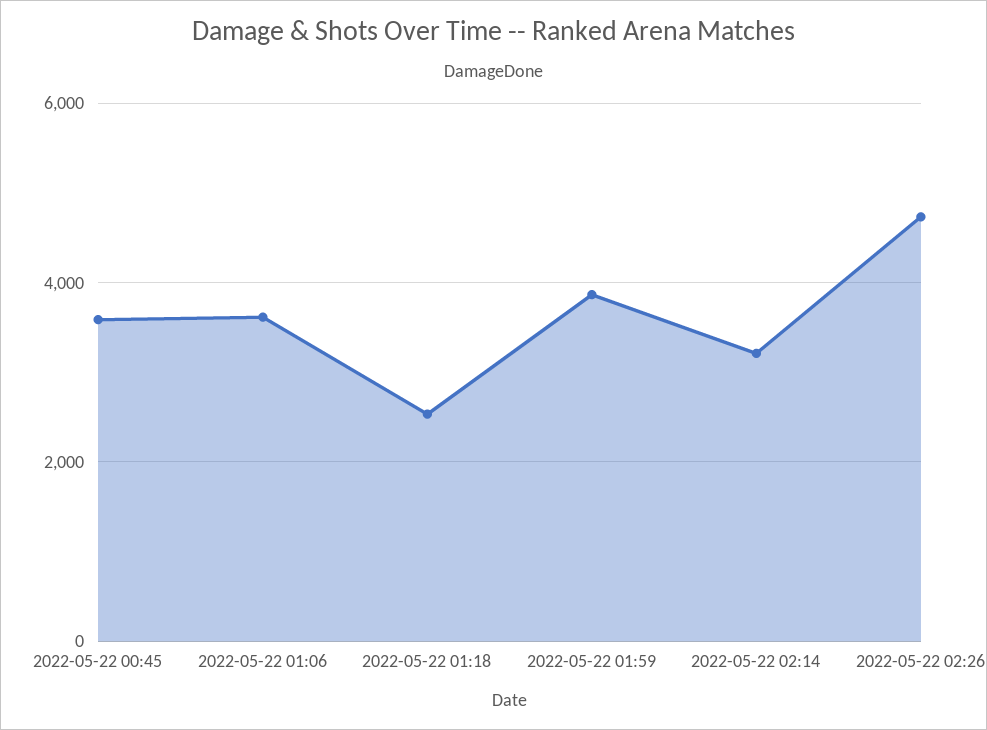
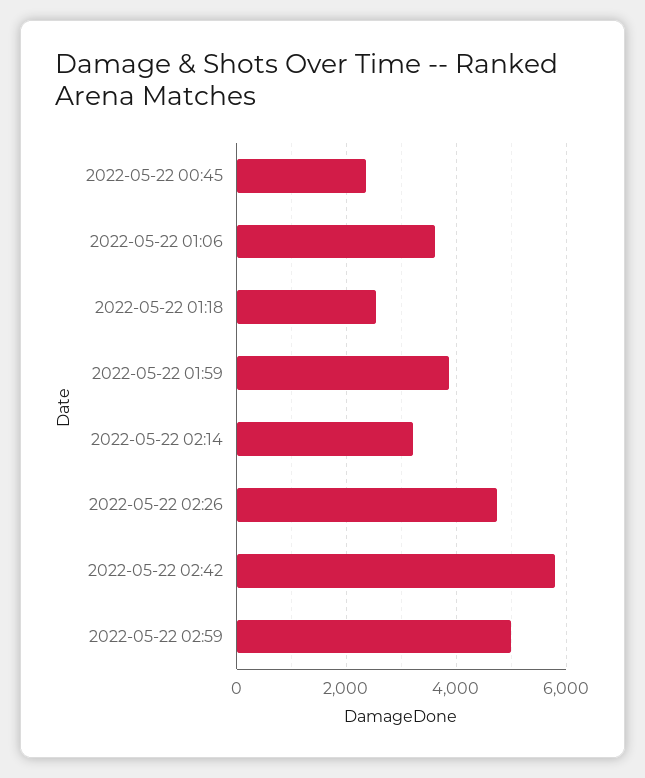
2022-05-22 00:45: 3600 -> 2400
2022-05-22 02:42: none -> 5800
2022-05-22 02:59: none -> 5000

